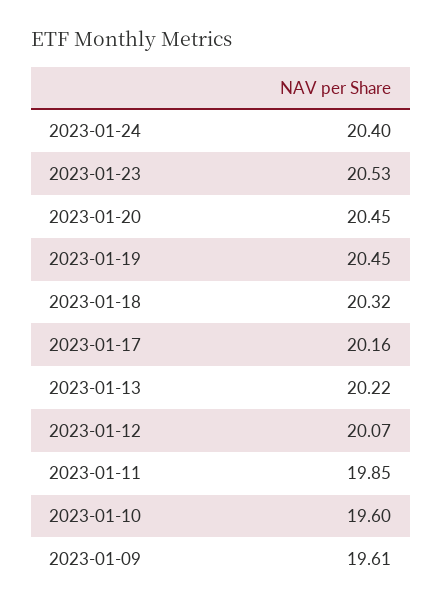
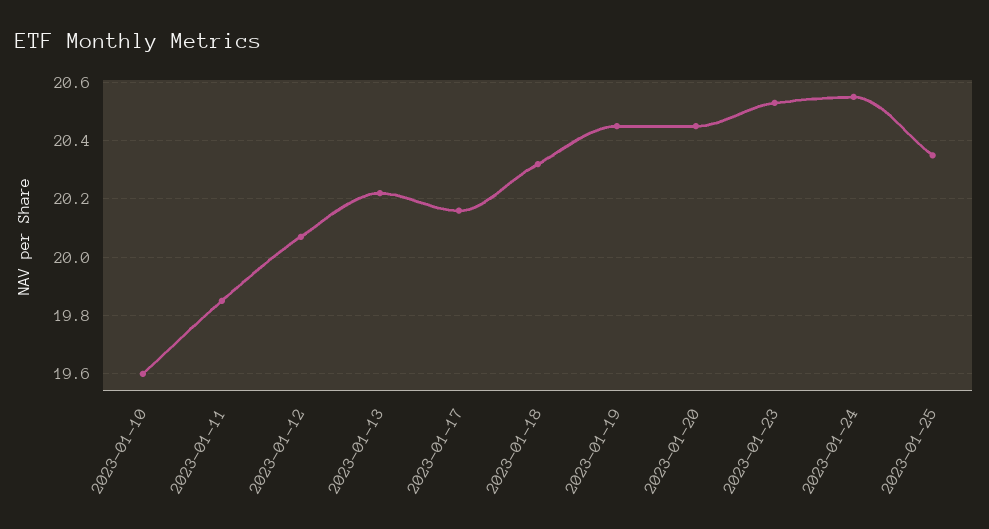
2023-01-24: 20.4 -> 20.55
2023-01-09: 19.61 -> none
2023-01-25: none -> 20.35

